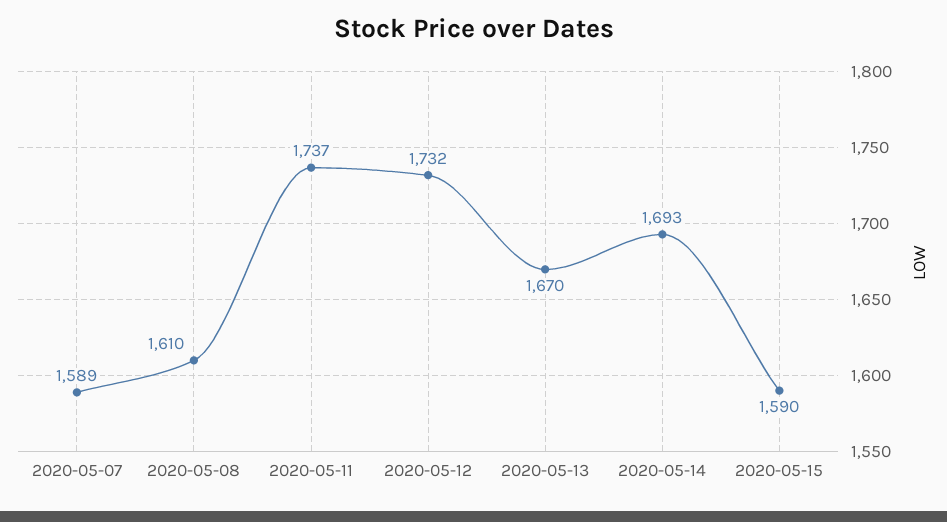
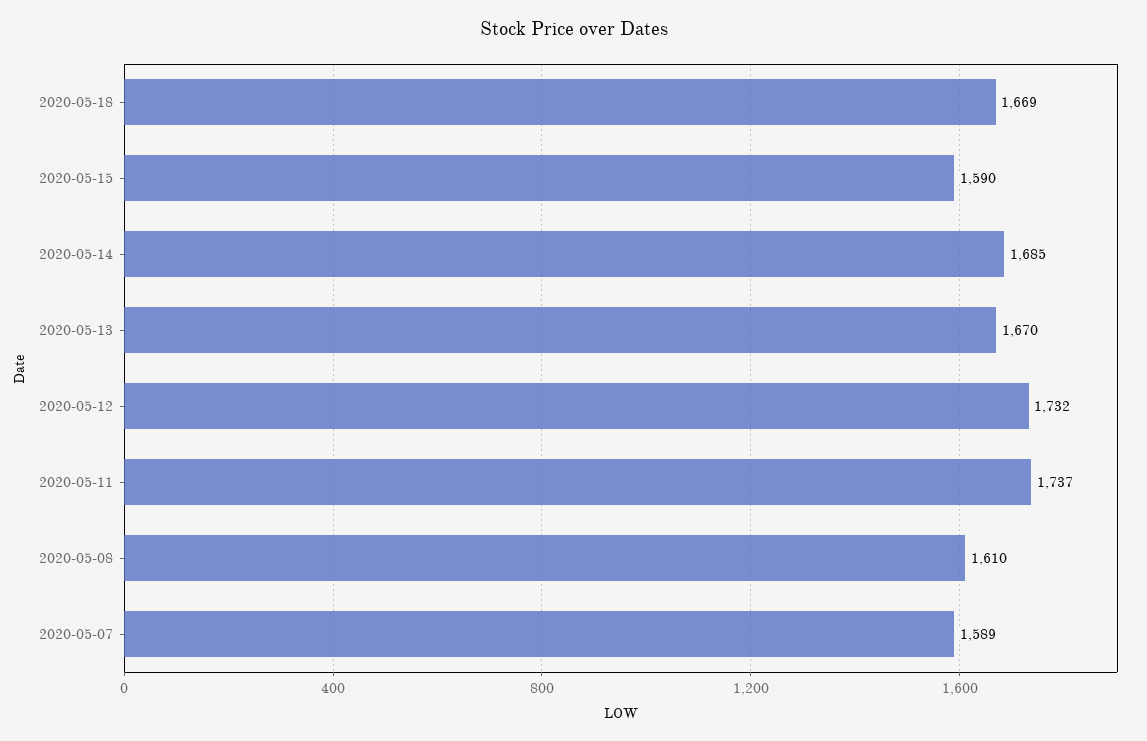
2020-05-14: 1693 -> 1685
2020-05-18: none -> 1669

